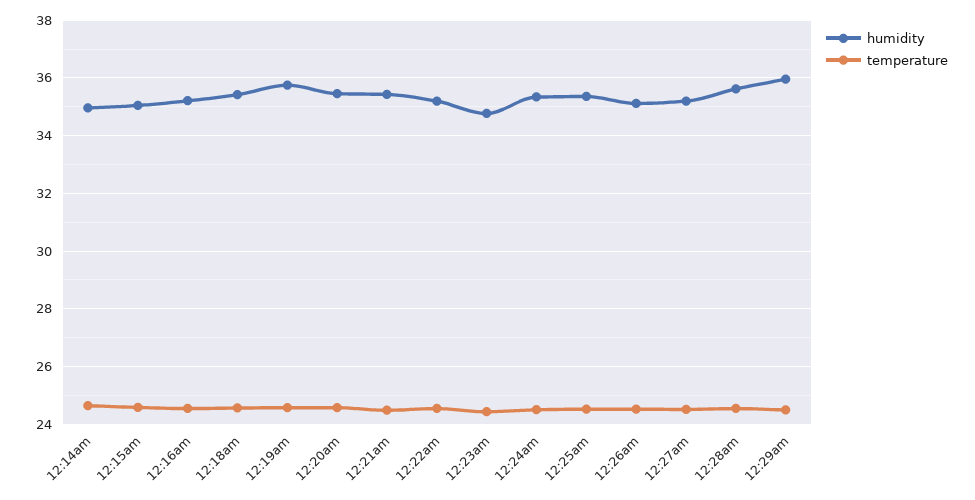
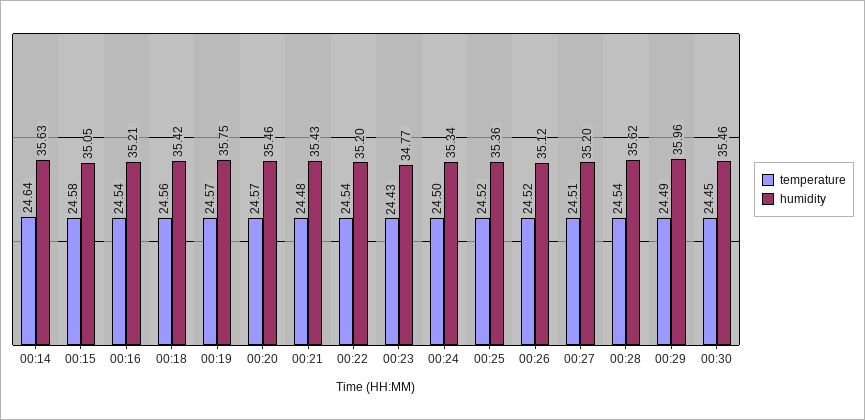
humidity, 12:14am: 35 -> 35.63
temperature, 00:30: none -> 24.45
humidity, 00:30: none -> 35.46

